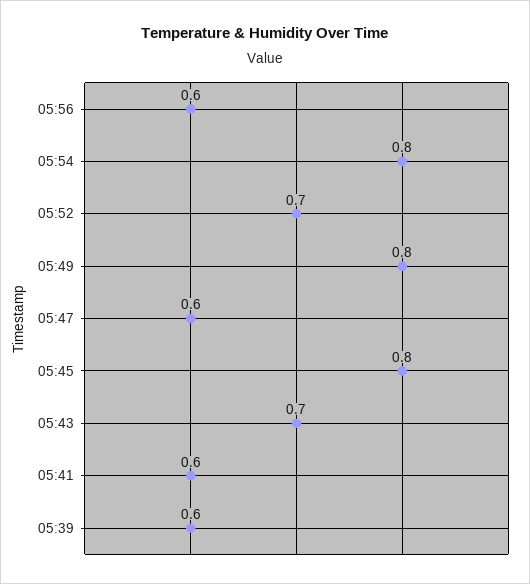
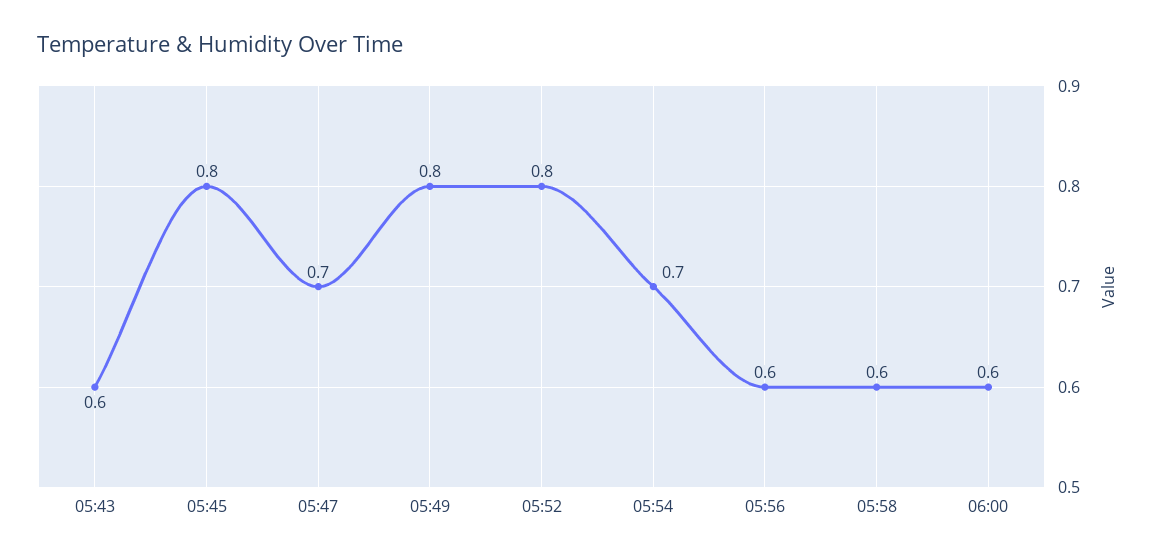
05:54: 0.8 -> 0.7
05:52: 0.7 -> 0.8
05:47: 0.6 -> 0.7
05:43: 0.7 -> 0.6
05:41: 0.6 -> none
05:39: 0.6 -> none
05:58: none -> 0.6
06:00: none -> 0.6

